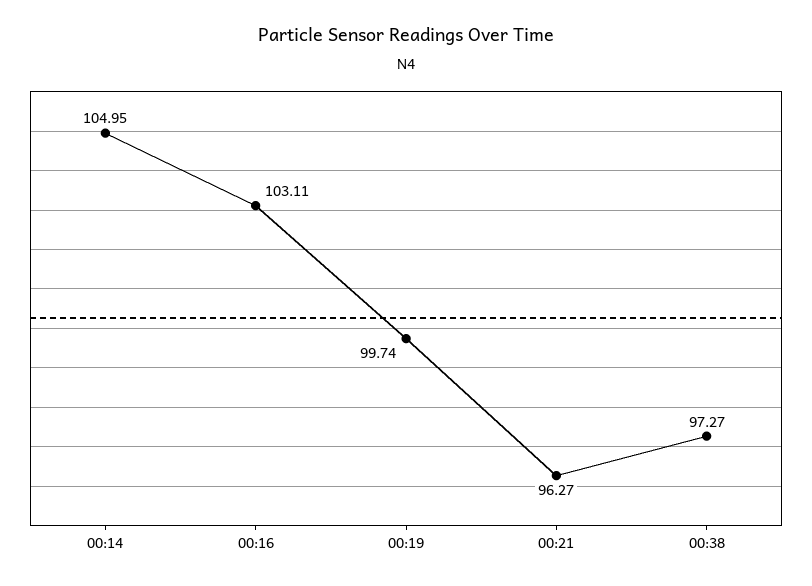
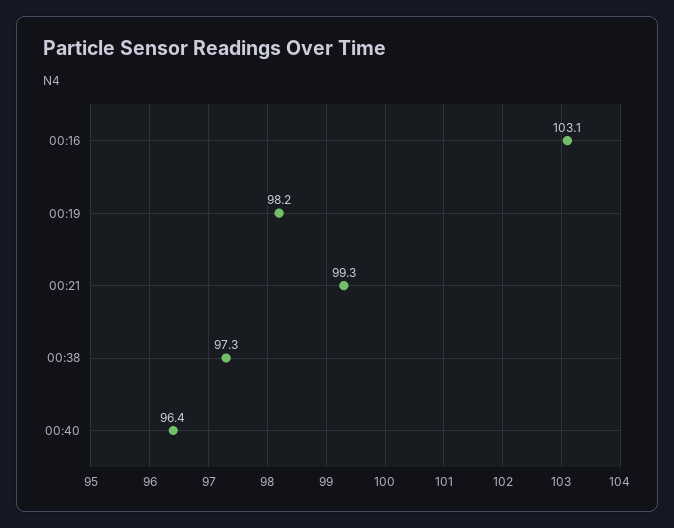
00:14: 104.95 -> none
00:19: 99.74 -> 98.2
00:21: 96.27 -> 99.3
00:40: none -> 96.4

